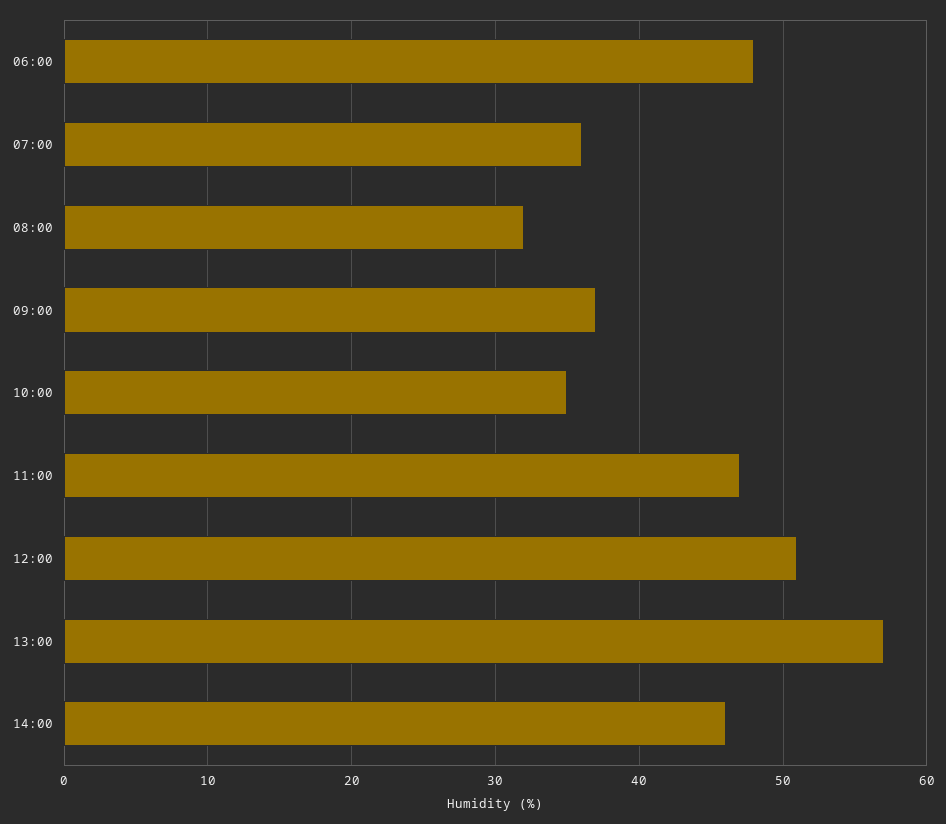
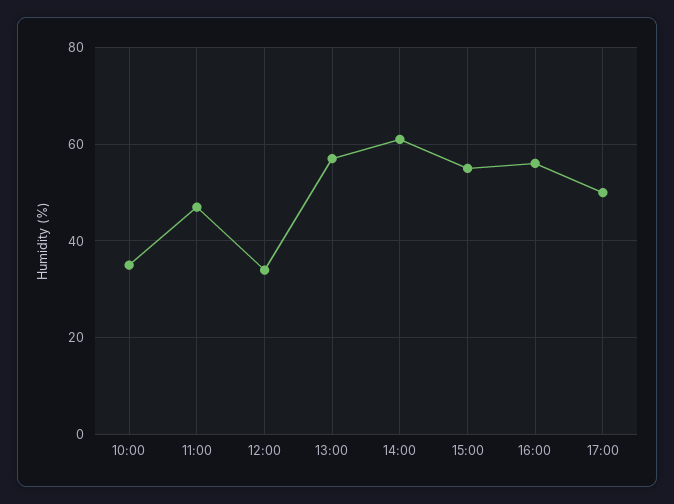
06:00: 48 -> none
07:00: 36 -> none
08:00: 32 -> none
09:00: 37 -> none
12:00: 51 -> 35
14:00: 46 -> 60
15:00: none -> 55
16:00: none -> 55
17:00: none -> 50

